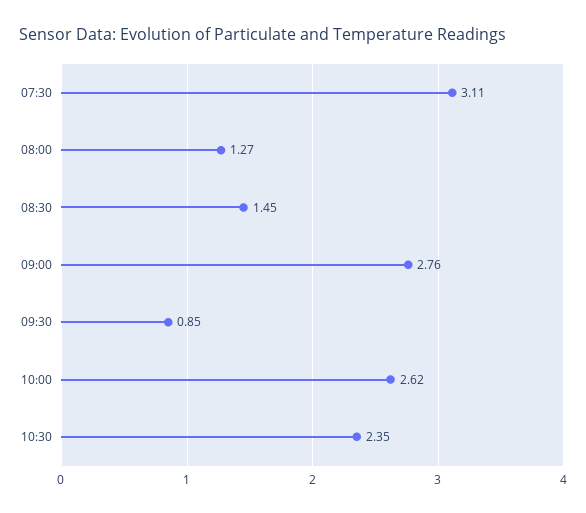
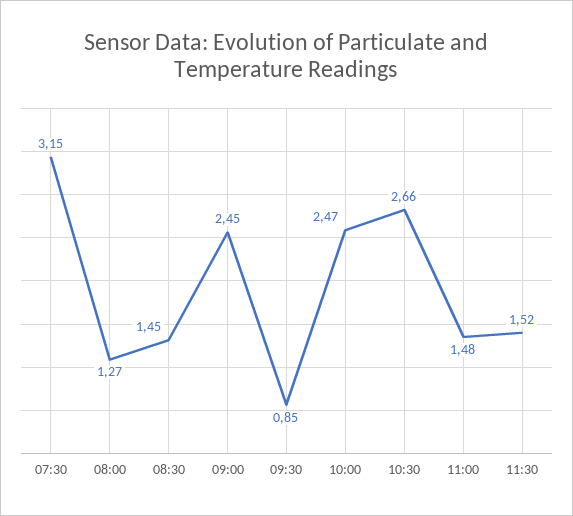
07:30: 3.11 -> 3.15
09:00: 2.76 -> 2.45
10:00: 2.62 -> 2.47
10:30: 2.35 -> 2.66
11:00: none -> 1.48
11:30: none -> 1.52

